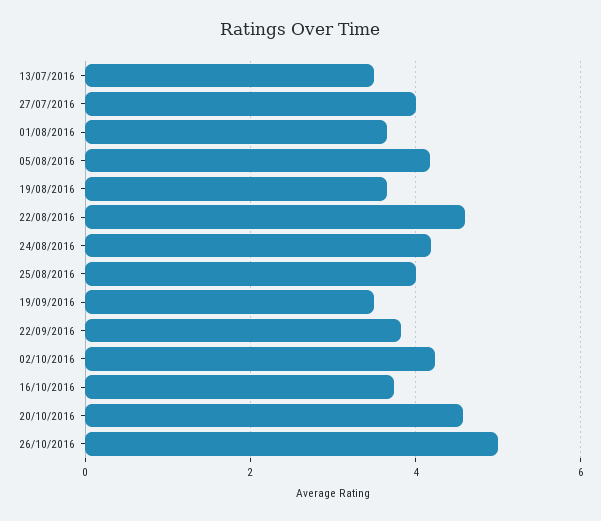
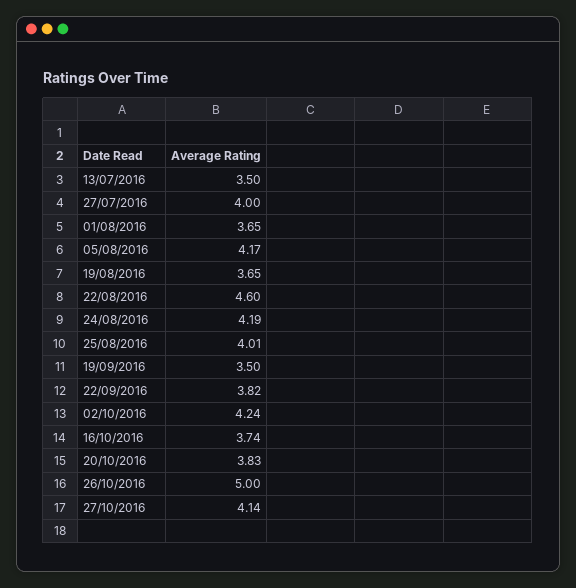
20/10/2016: 4.6 -> 3.83
27/10/2016: none -> 4.14

